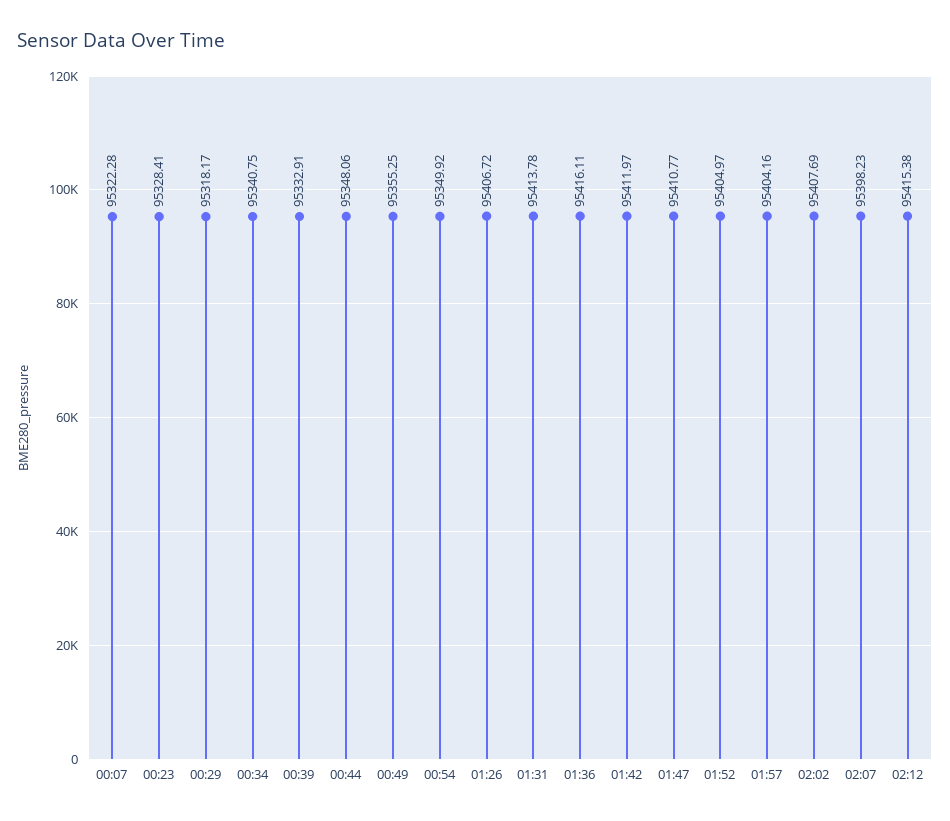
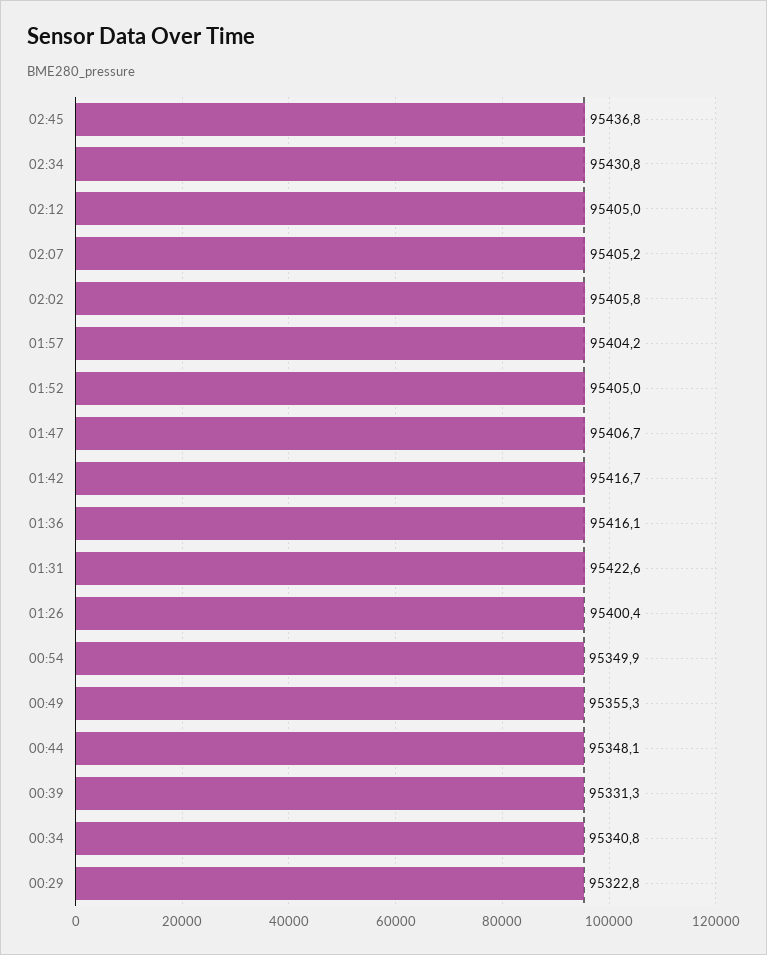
00:07: 95322.28 -> none
00:23: 95328.41 -> none
00:29: 95318.17 -> 95322.8
00:39: 95332.91 -> 95331.3
01:26: 95406.72 -> 95400.4
01:31: 95413.78 -> 95422.6
01:42: 95411.97 -> 95416.7
01:47: 95410.77 -> 95406.7
02:02: 95407.69 -> 95405.8
02:07: 95398.23 -> 95405.2
02:12: 95415.38 -> 95405
02:45: none -> 95436.8
02:34: none -> 95430.8

